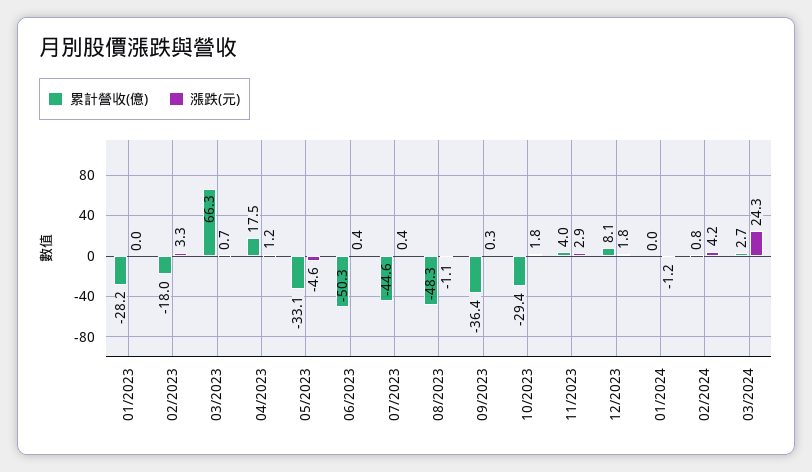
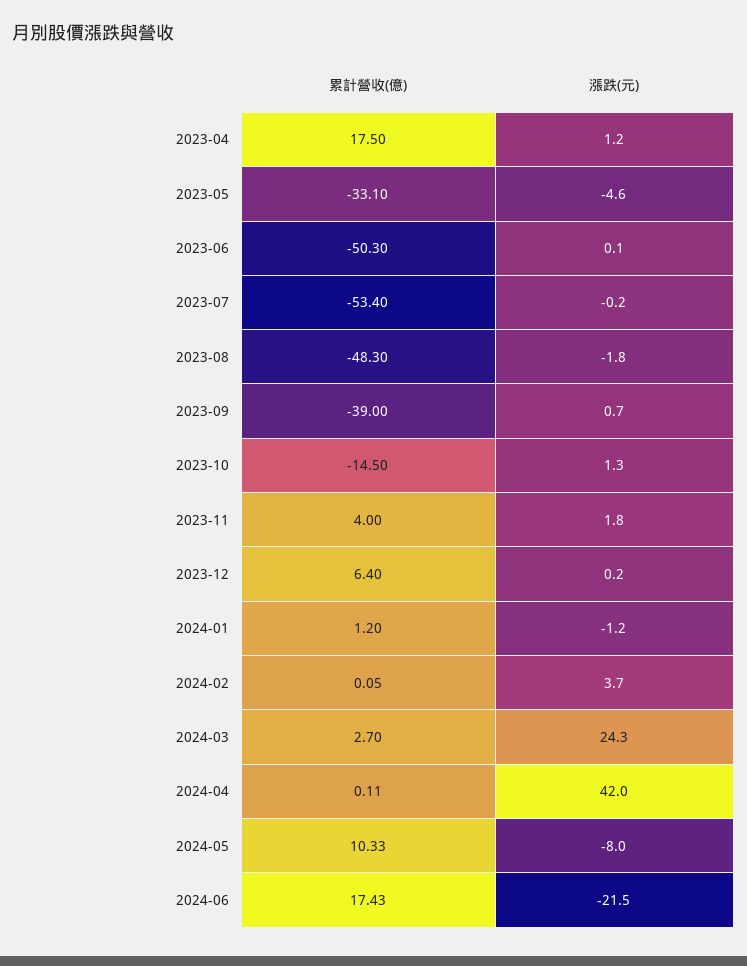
累計營收(億), 01/2023: -28.2 -> none
漲跌(元), 01/2023: 0 -> none
累計營收(億), 02/2023: -18 -> none
漲跌(元), 02/2023: 3.3 -> none
累計營收(億), 03/2023: 66.3 -> none
漲跌(元), 03/2023: 0.7 -> none
漲跌(元), 06/2023: 0.4 -> 0.1
累計營收(億), 07/2023: -44.6 -> -53.4
漲跌(元), 07/2023: 0.4 -> -0.2
漲跌(元), 08/2023: -1.1 -> -1.8
累計營收(億), 09/2023: -36.4 -> -39
漲跌(元), 09/2023: 0.3 -> 0.7
累計營收(億), 10/2023: -29.4 -> -14.5
漲跌(元), 10/2023: 1.8 -> 1.3
漲跌(元), 11/2023: 2.9 -> 1.8
累計營收(億), 12/2023: 8.1 -> 6.4
漲跌(元), 12/2023: 1.8 -> 0.2
累計營收(億), 01/2024: 0 -> 1.2
累計營收(億), 02/2024: 0.8 -> 0.05
漲跌(元), 02/2024: 4.2 -> 3.7
累計營收(億), 2024-04: none -> 0.11
漲跌(元), 2024-04: none -> 42
累計營收(億), 2024-05: none -> 10.33
漲跌(元), 2024-05: none -> -8
累計營收(億), 2024-06: none -> 17.43
漲跌(元), 2024-06: none -> -21.5

